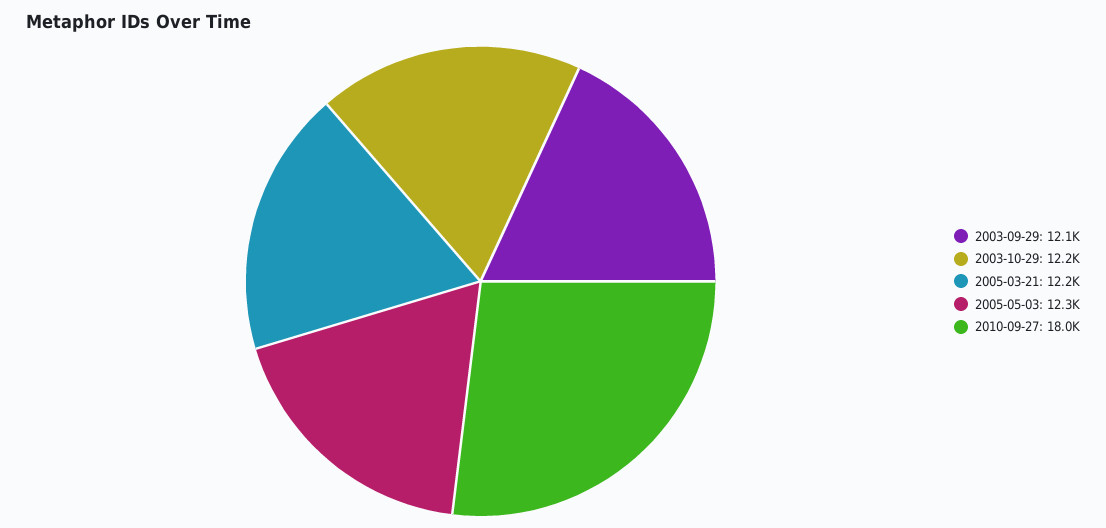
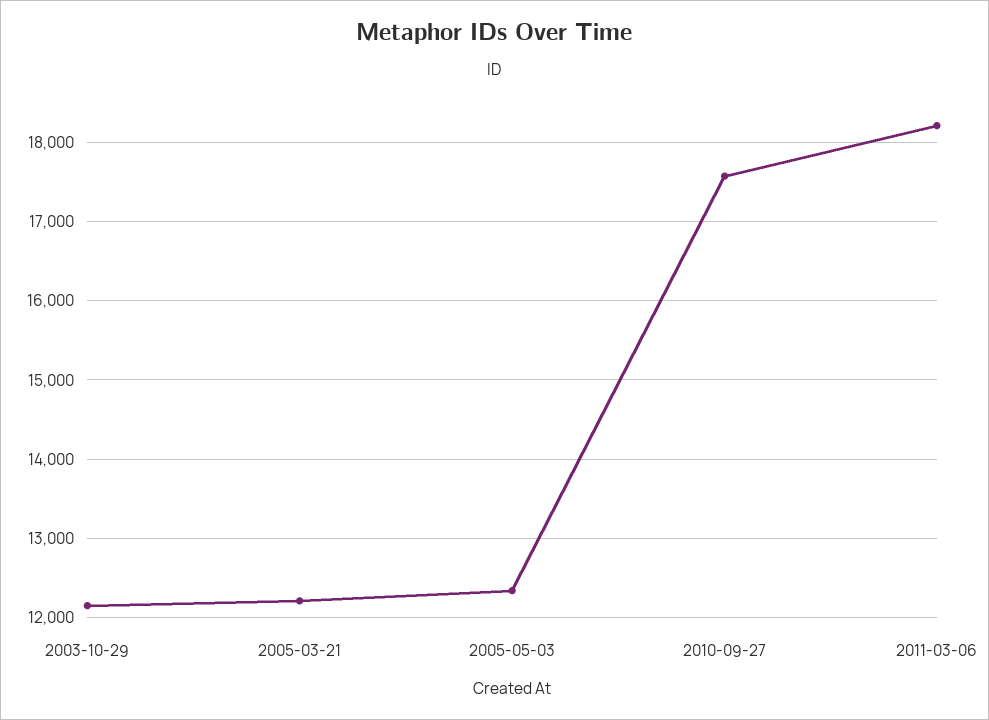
2003-09-29: 12100 -> none
2010-09-27: 18000 -> 17600
2011-03-06: none -> 18200

